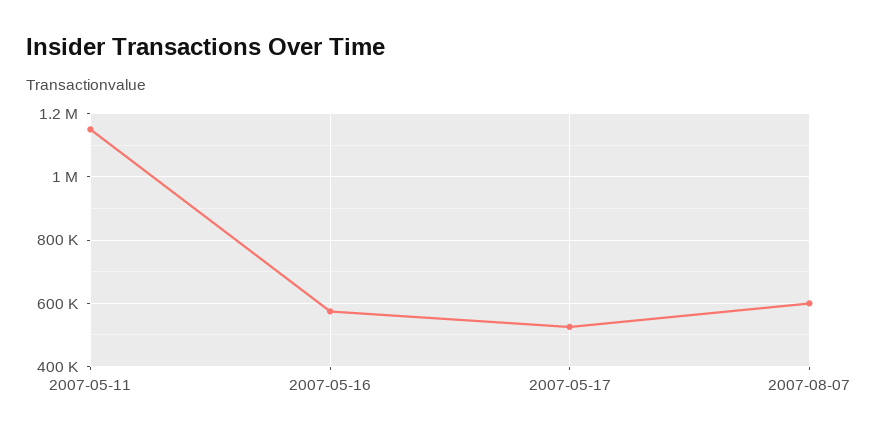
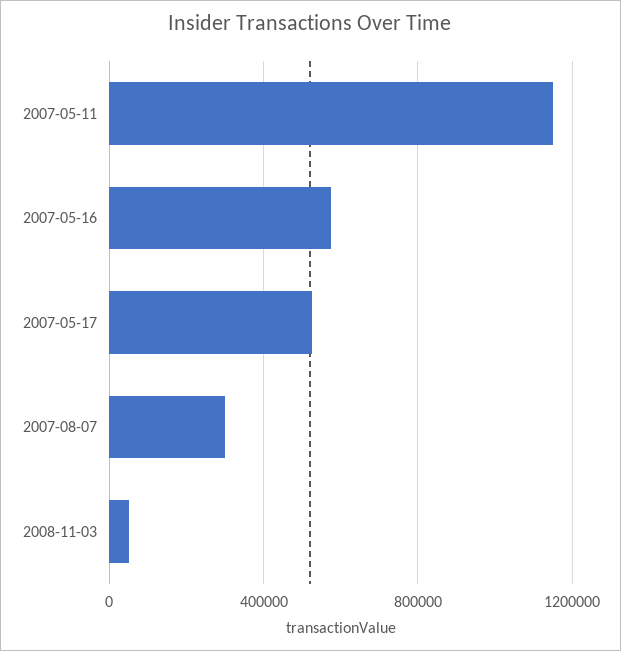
2007-08-07: 600000 -> 300000
2008-11-03: none -> 50000

